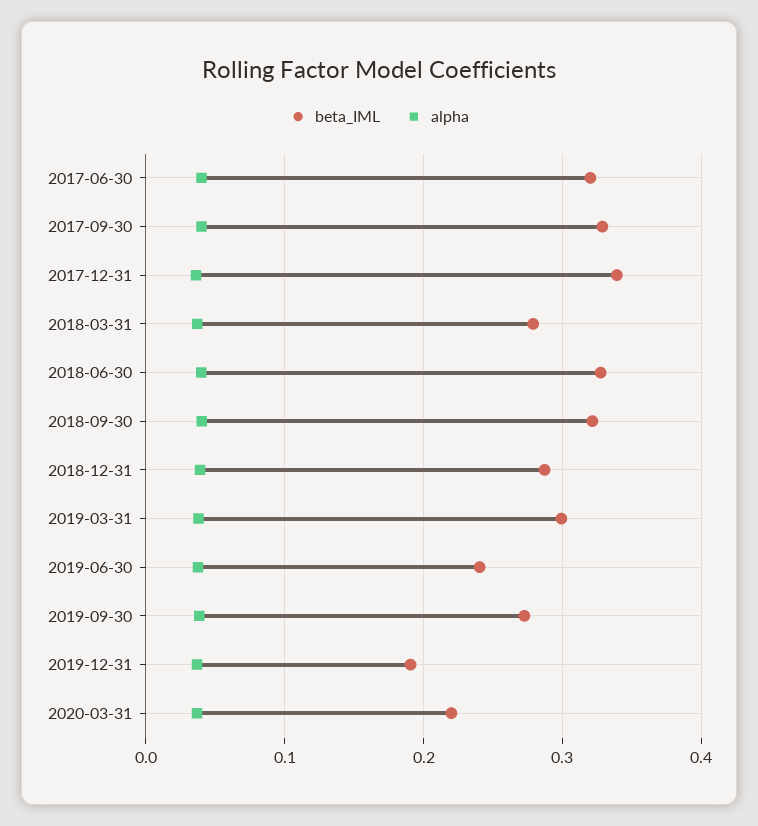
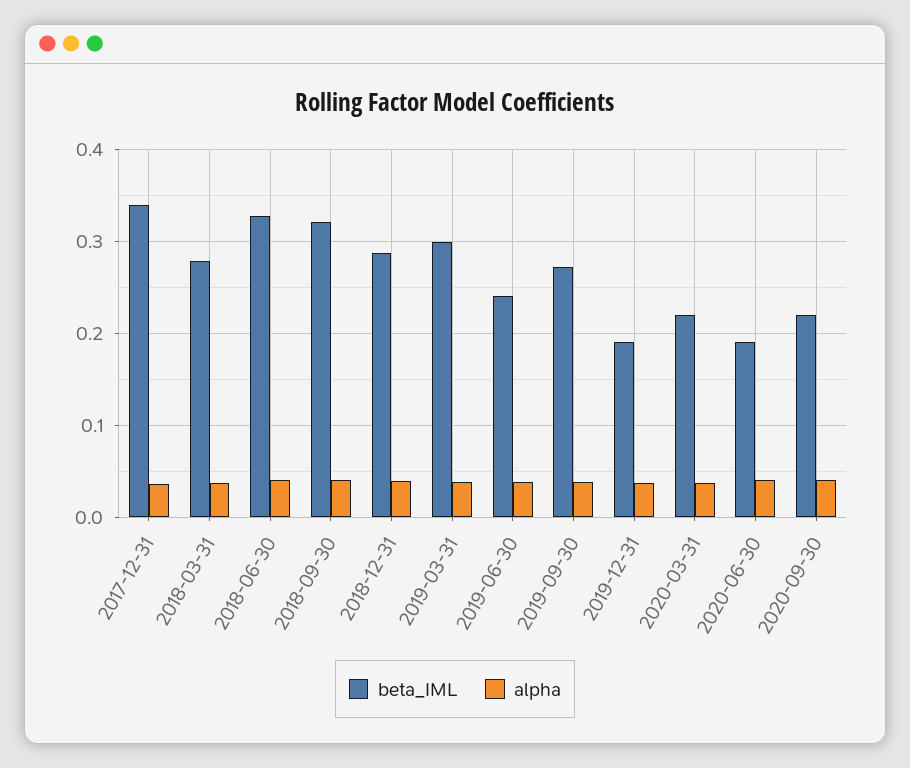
beta_IML, 2017-06-30: 0.32 -> none
alpha, 2017-06-30: 0.04 -> none
beta_IML, 2017-09-30: 0.33 -> none
alpha, 2017-09-30: 0.04 -> none
beta_IML, 2020-06-30: none -> 0.19
alpha, 2020-06-30: none -> 0.04
beta_IML, 2020-09-30: none -> 0.22
alpha, 2020-09-30: none -> 0.04

